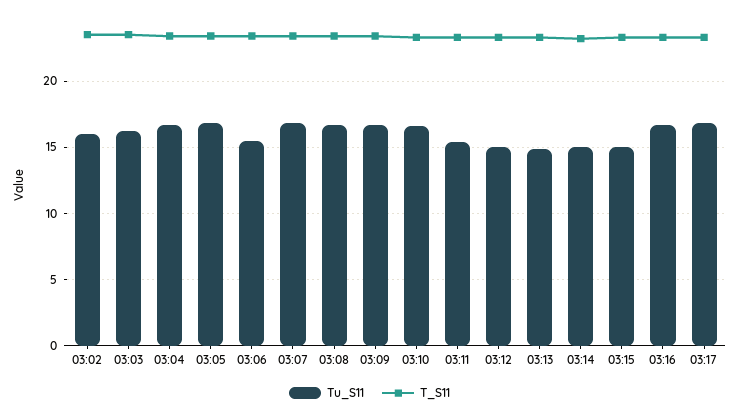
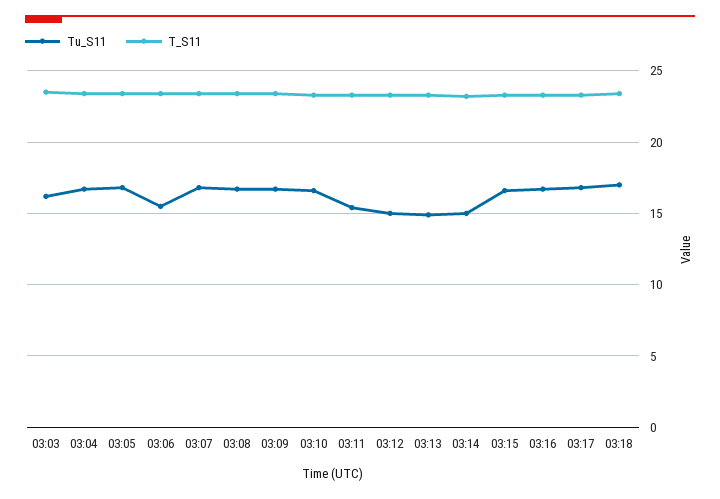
Tu_S11, 03:02: 16 -> none
T_S11, 03:02: 23.5 -> none
Tu_S11, 03:15: 15 -> 16.5
Tu_S11, 03:18: none -> 17
T_S11, 03:18: none -> 23.5

